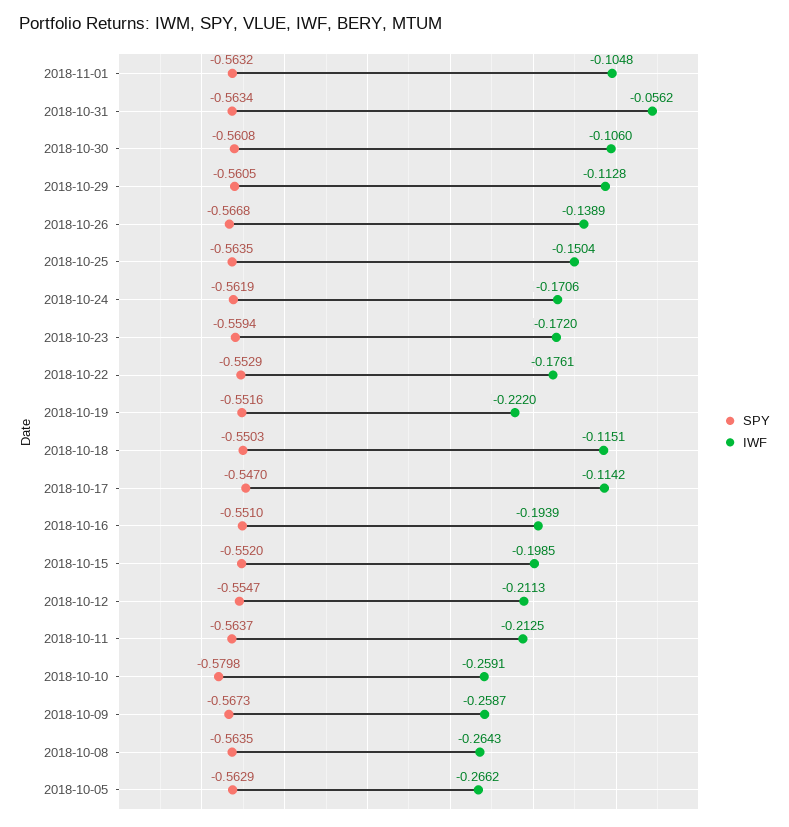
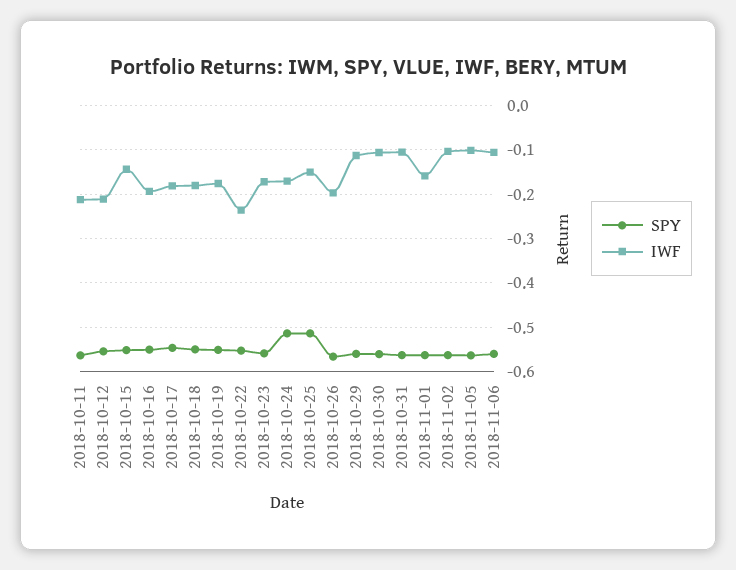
IWF, 2018-11-01: -0.1048 -> -0.16
IWF, 2018-10-31: -0.0562 -> -0.1
IWF, 2018-10-26: -0.1389 -> -0.2
SPY, 2018-10-25: -0.5635 -> -0.52
SPY, 2018-10-24: -0.5619 -> -0.52
IWF, 2018-10-22: -0.1761 -> -0.24
IWF, 2018-10-19: -0.222 -> -0.18
IWF, 2018-10-18: -0.1151 -> -0.18
IWF, 2018-10-17: -0.1142 -> -0.18
IWF, 2018-10-15: -0.1985 -> -0.14
SPY, 2018-10-10: -0.5798 -> none
IWF, 2018-10-10: -0.2591 -> none
SPY, 2018-10-09: -0.5673 -> none
IWF, 2018-10-09: -0.2587 -> none
SPY, 2018-10-08: -0.5635 -> none
IWF, 2018-10-08: -0.2643 -> none
SPY, 2018-10-05: -0.5629 -> none
IWF, 2018-10-05: -0.2662 -> none
SPY, 2018-11-02: none -> -0.56
IWF, 2018-11-02: none -> -0.1
SPY, 2018-11-05: none -> -0.56
IWF, 2018-11-05: none -> -0.1
SPY, 2018-11-06: none -> -0.56
IWF, 2018-11-06: none -> -0.1

